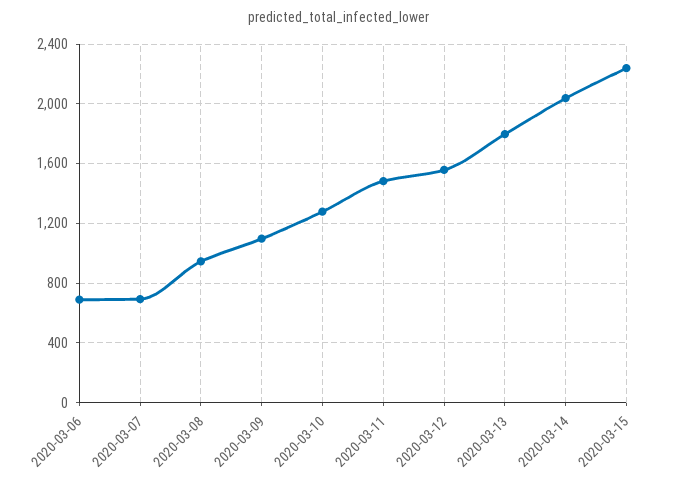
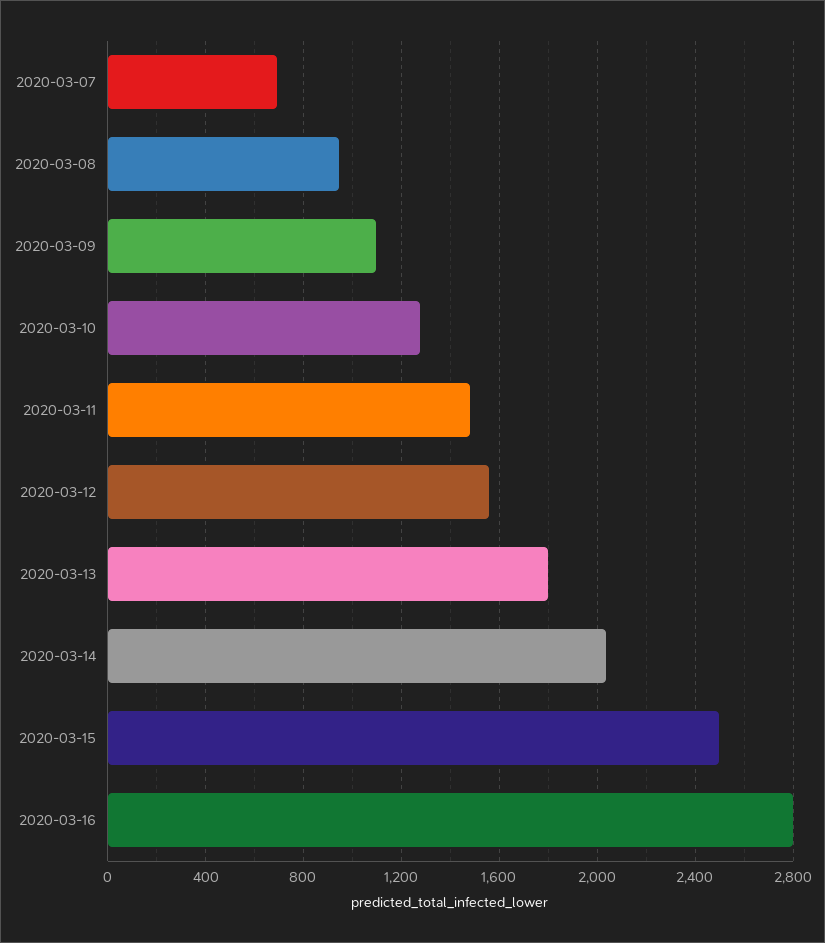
2020-03-06: 700 -> none
2020-03-15: 2250 -> 2500
2020-03-16: none -> 2800

